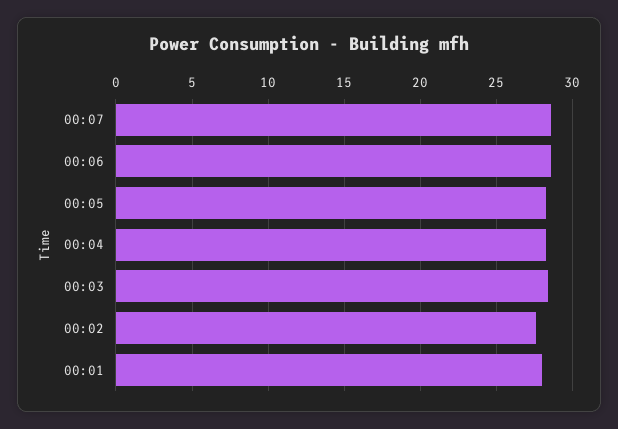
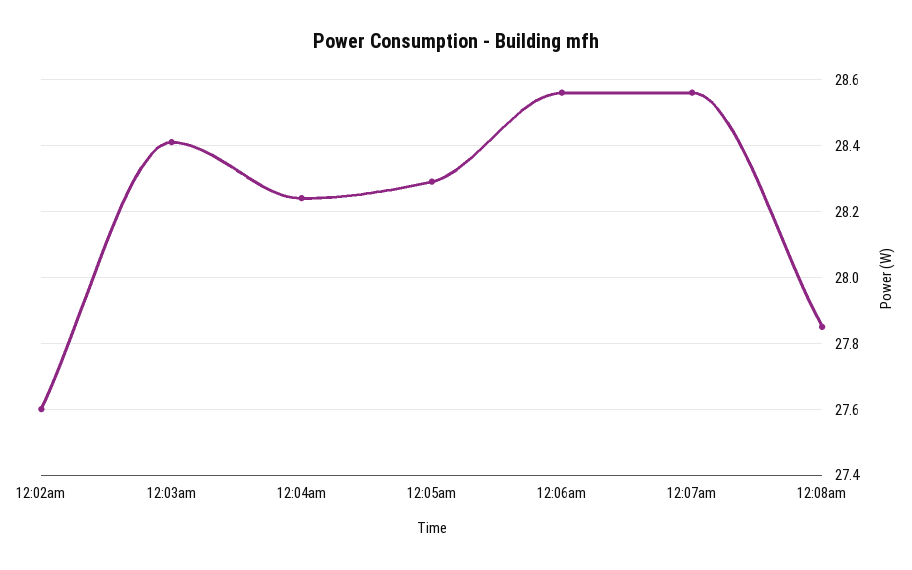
00:01: 28 -> none
12:08am: none -> 27.85

